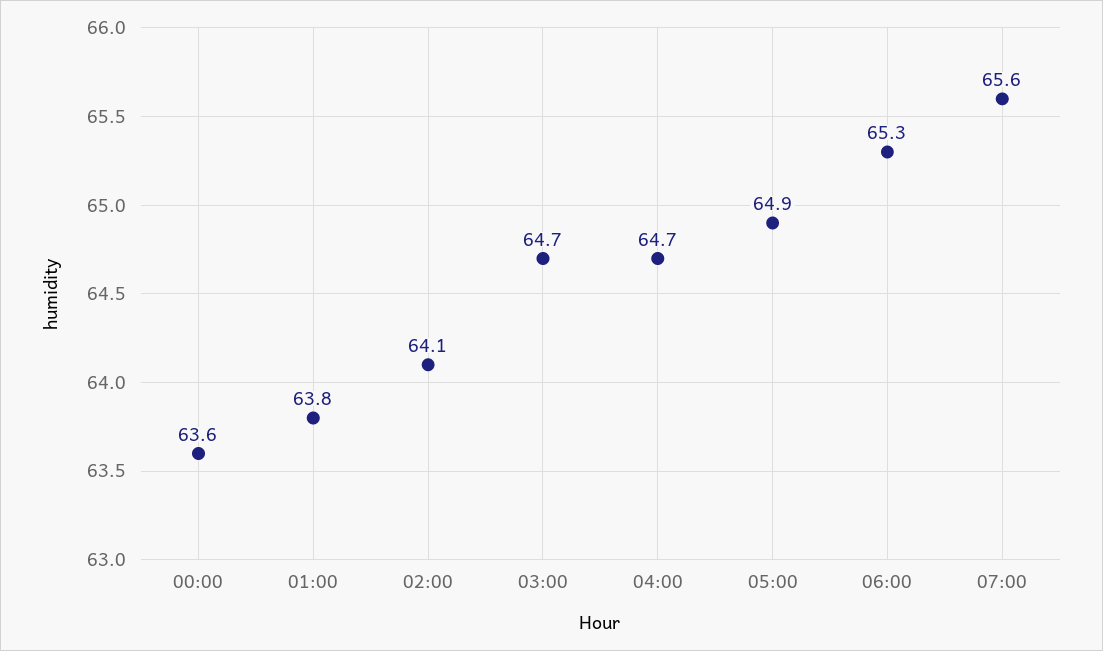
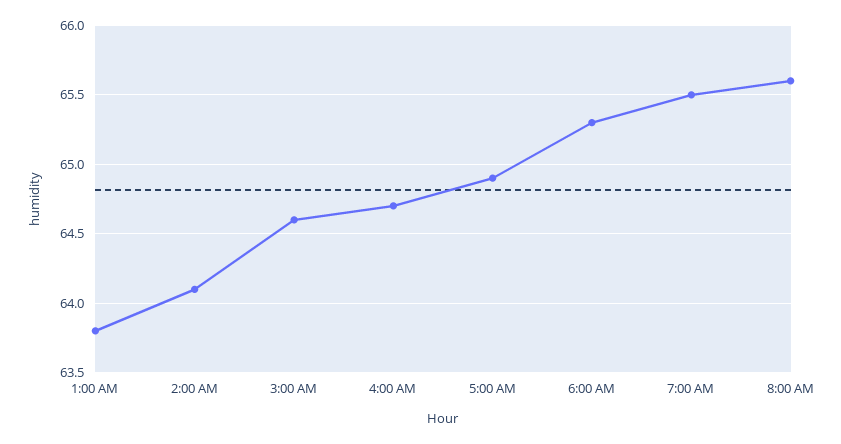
00:00: 63.6 -> none
03:00: 64.7 -> 64.6
07:00: 65.6 -> 65.5
8:00 AM: none -> 65.6

